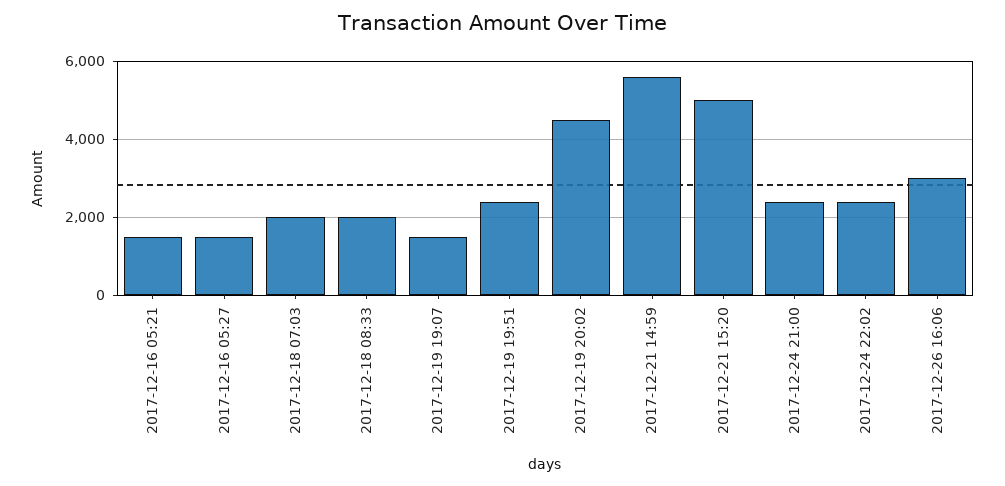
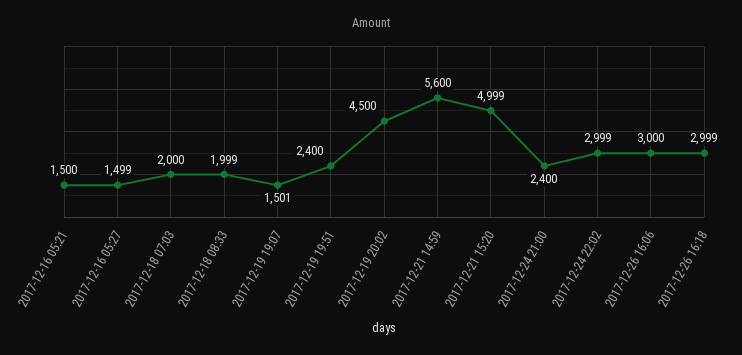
2017-12-24 22:02: 2400 -> 2999
2017-12-26 16:18: none -> 2999

